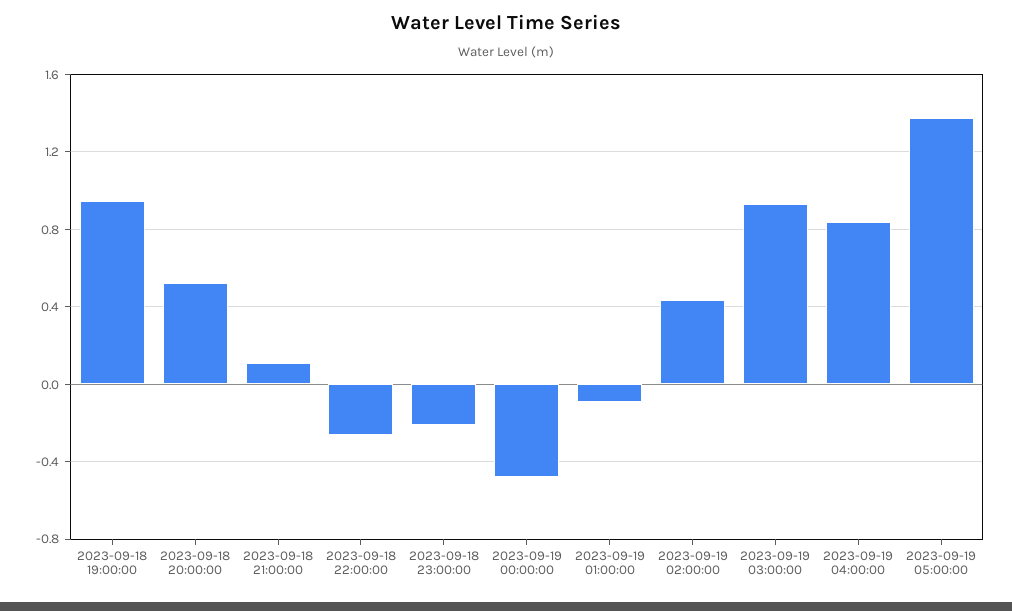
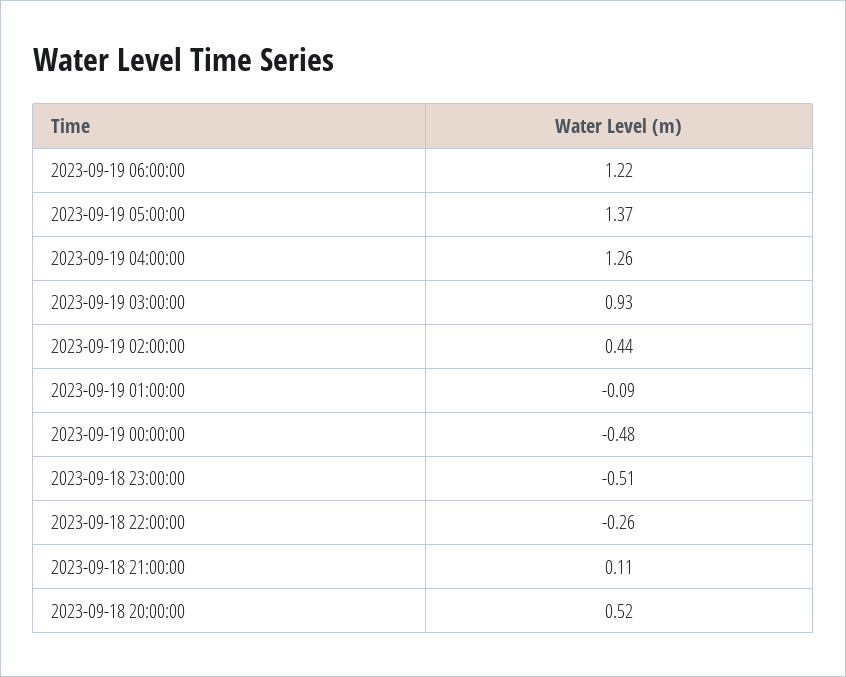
2023-09-18 19:00:00: 0.95 -> none
2023-09-18 23:00:00: -0.2 -> -0.51
2023-09-19 04:00:00: 0.85 -> 1.26
2023-09-19 06:00:00: none -> 1.22

